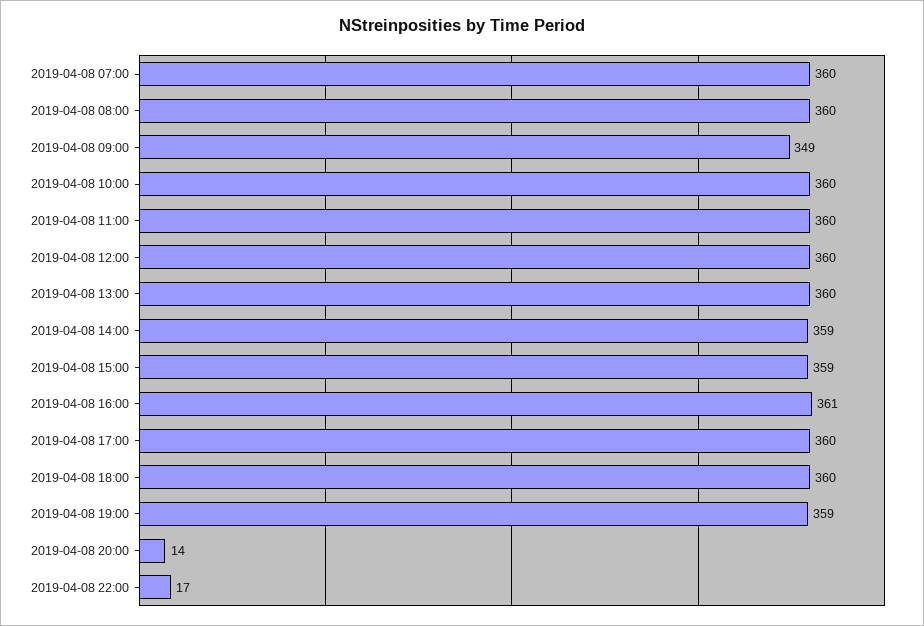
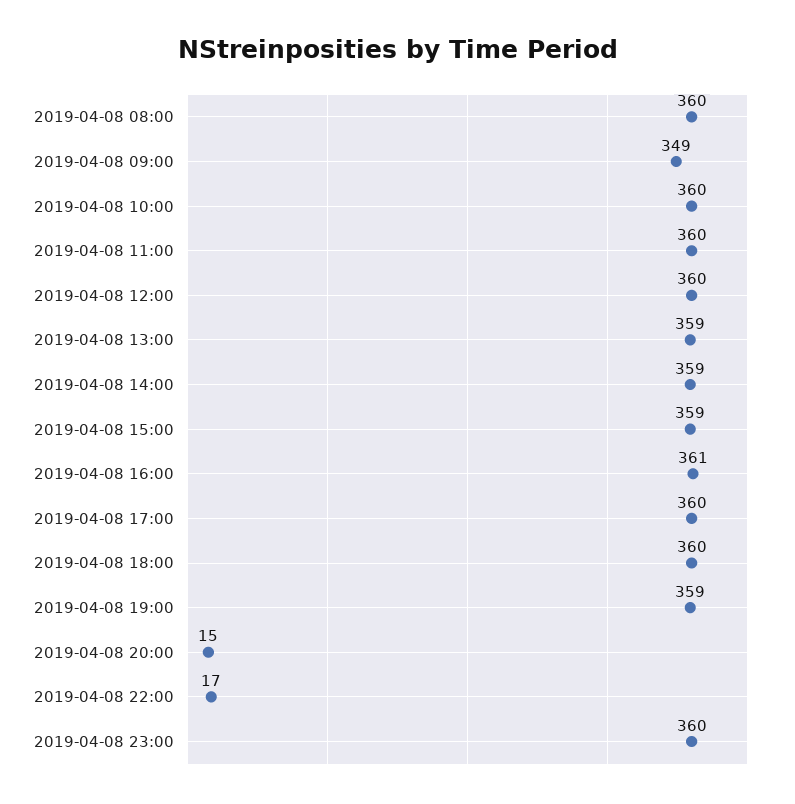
2019-04-08 07:00: 360 -> none
2019-04-08 13:00: 360 -> 359
2019-04-08 20:00: 14 -> 15
2019-04-08 23:00: none -> 360

